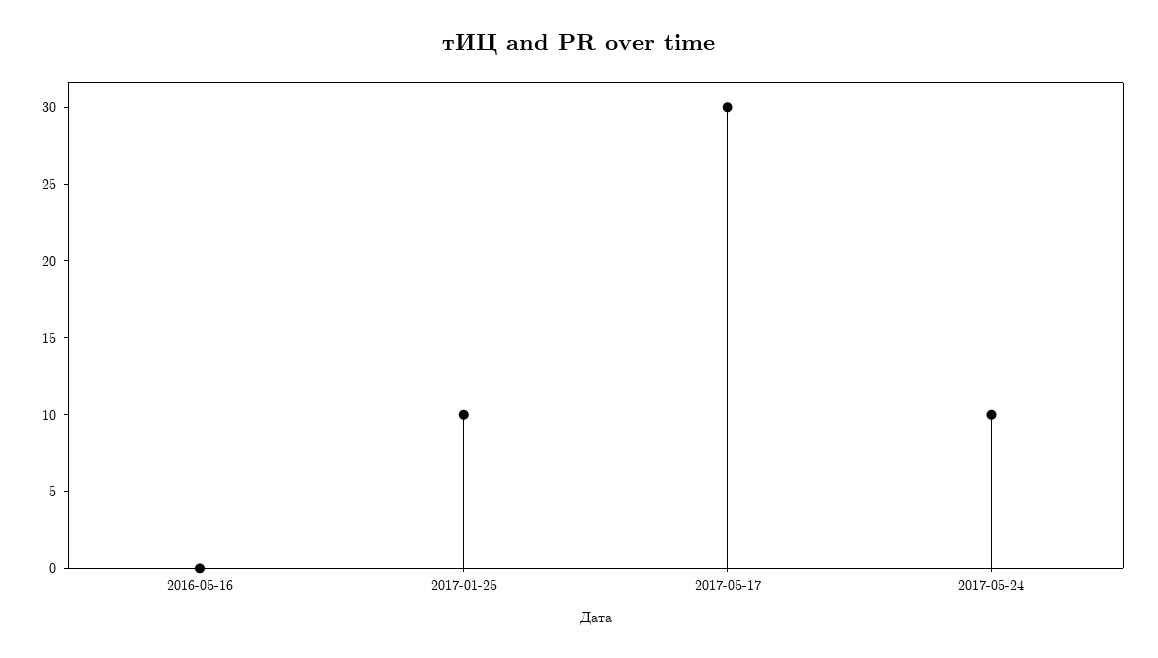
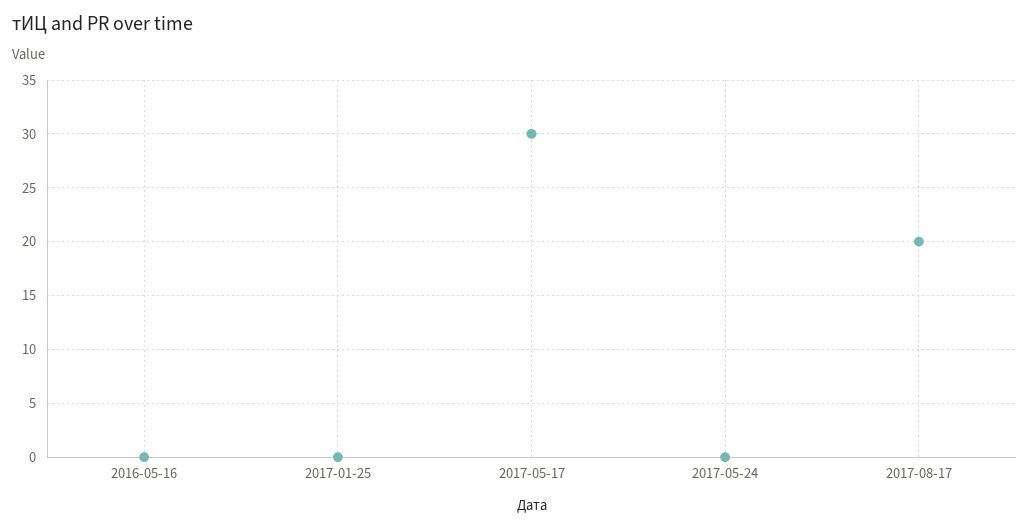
2017-01-25: 10 -> 0
2017-05-24: 10 -> 0
2017-08-17: none -> 20

